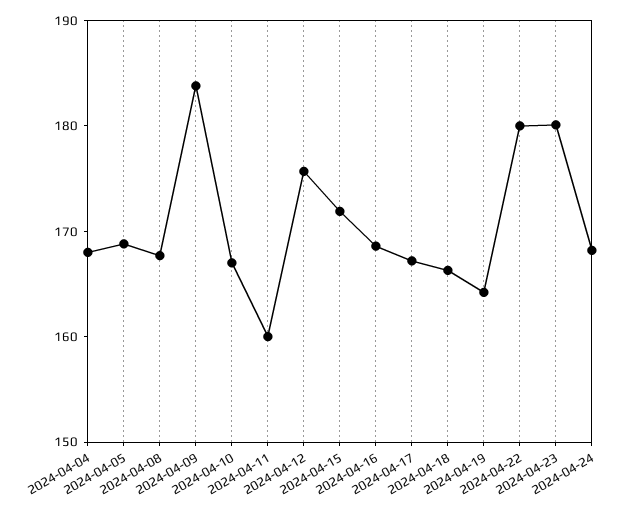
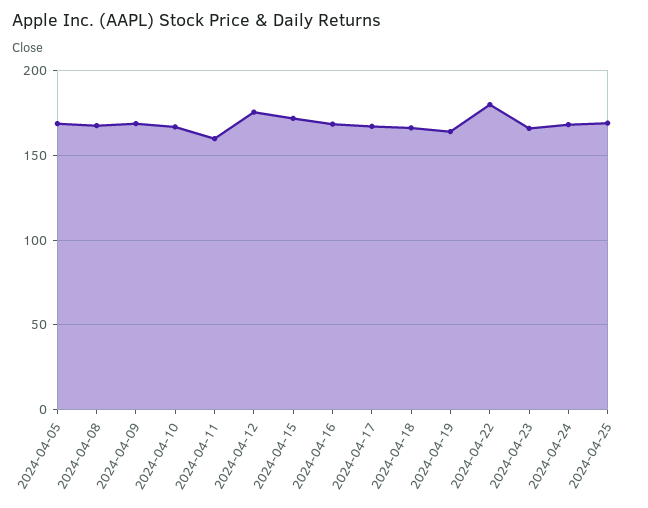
2024-04-04: 168 -> none
2024-04-09: 184 -> 170
2024-04-23: 180 -> 165
2024-04-25: none -> 170

